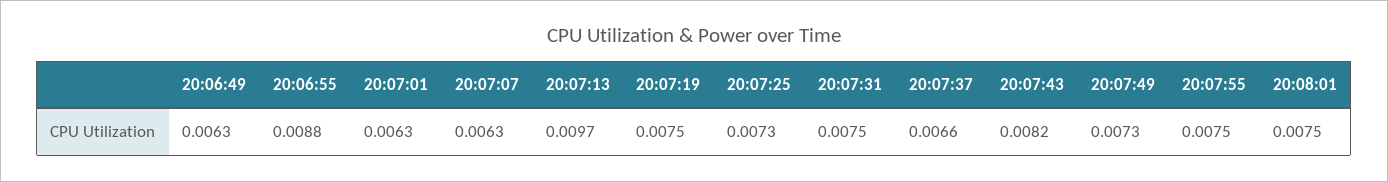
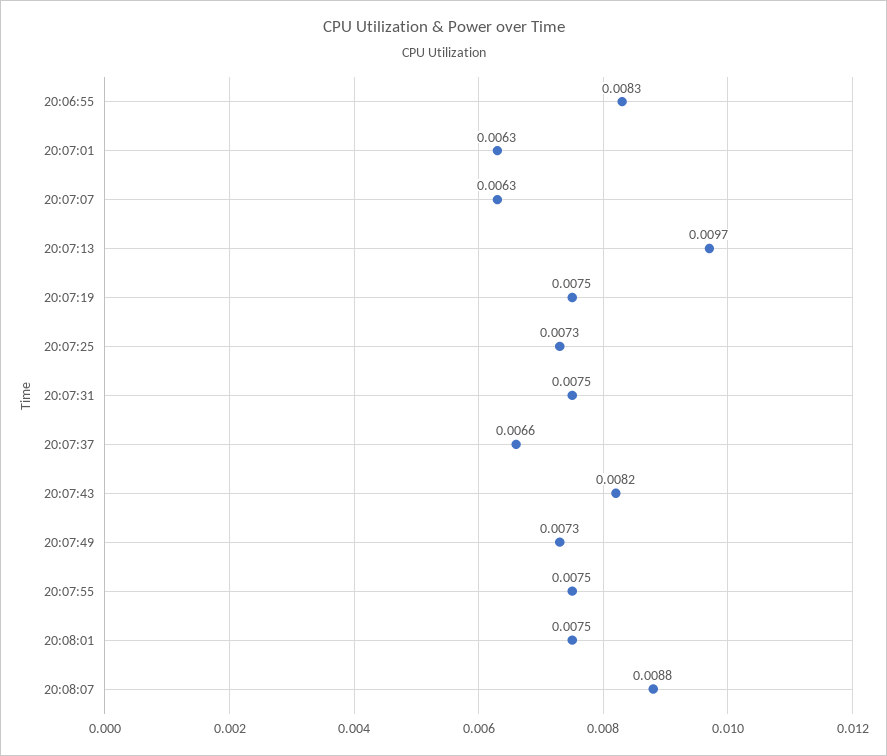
20:06:49: 0.0063 -> none
20:06:55: 0.0088 -> 0.0083
20:08:07: none -> 0.0088

